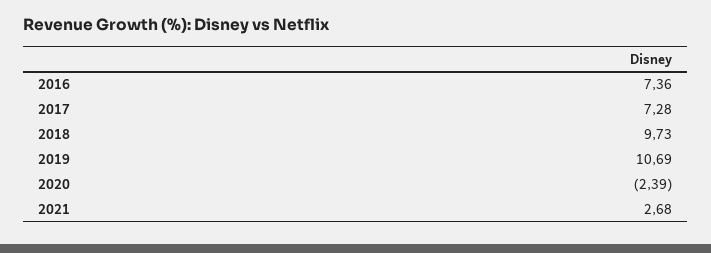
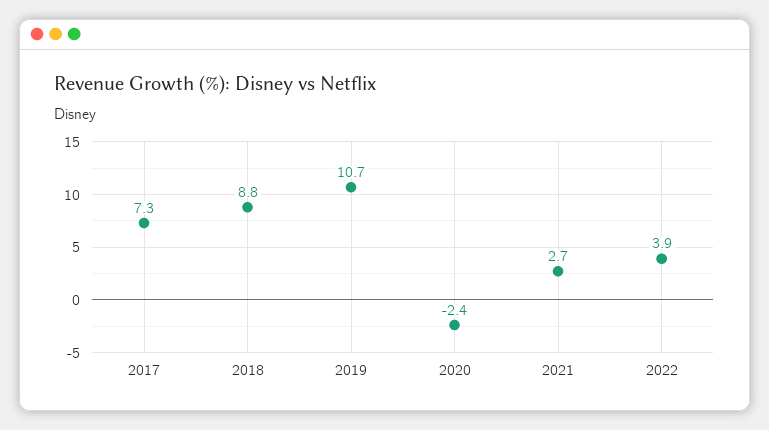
2016: 7.36 -> none
2018: 9.73 -> 8.8
2022: none -> 3.9

